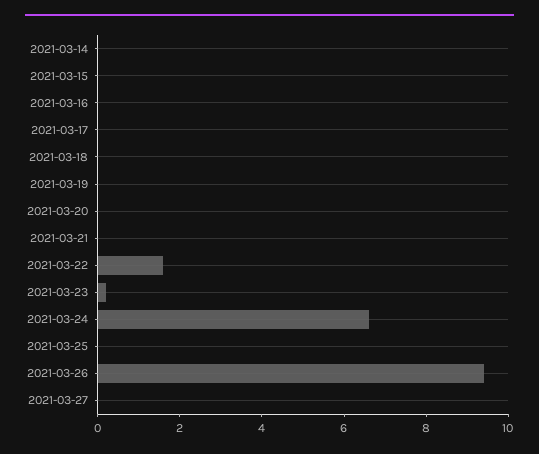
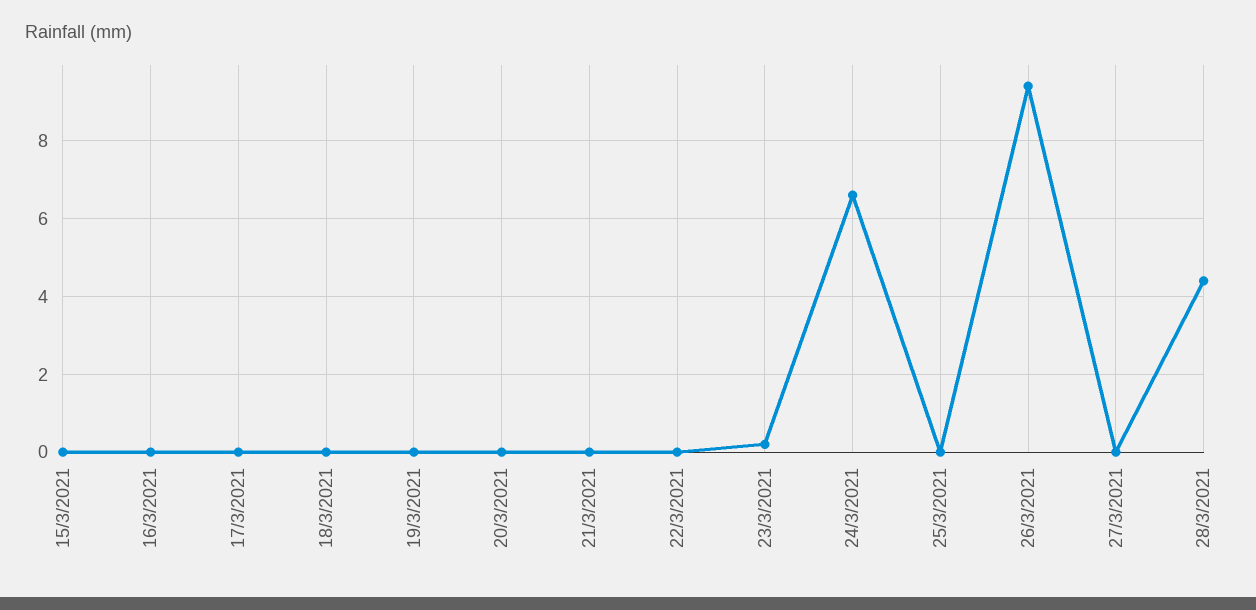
2021-03-14: 0 -> none
2021-03-22: 1.5 -> 0
28/3/2021: none -> 4.5

